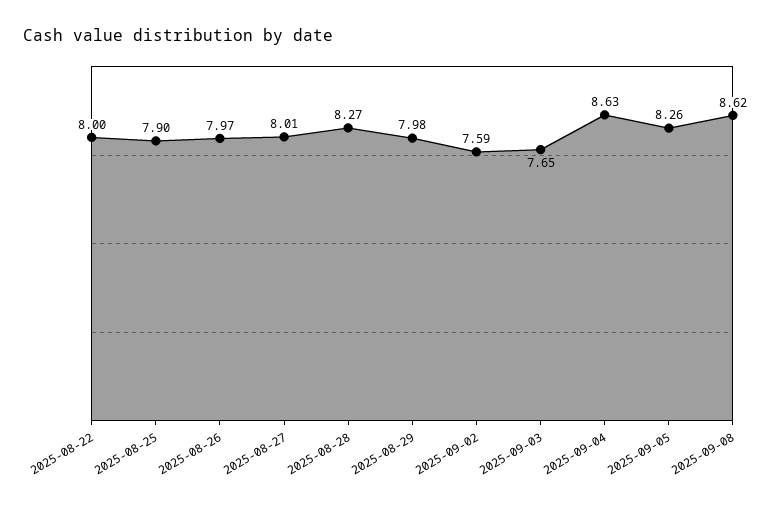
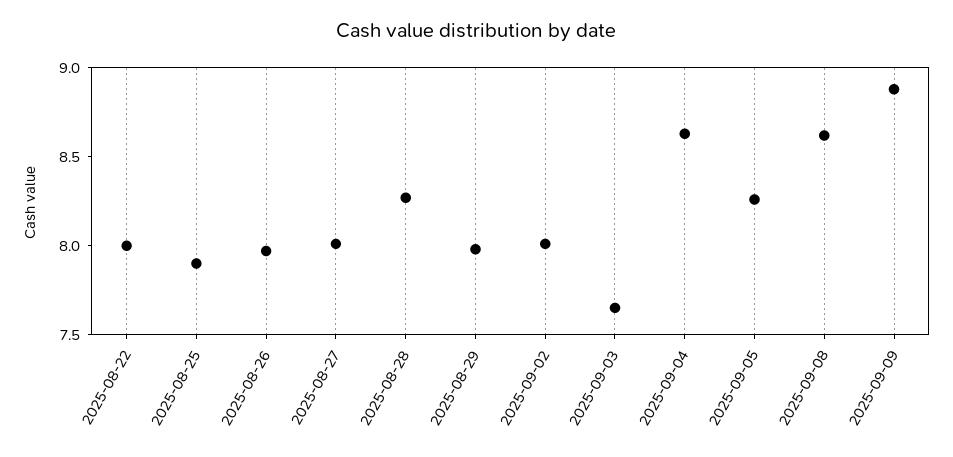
2025-09-02: 7.59 -> 8
2025-09-09: none -> 8.9

